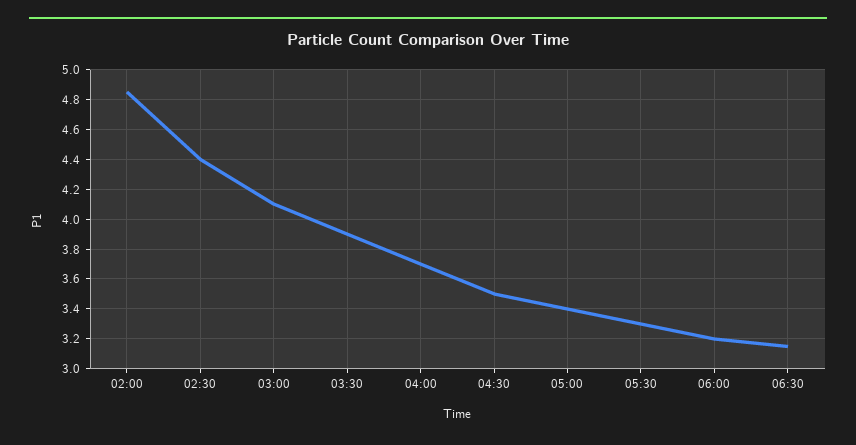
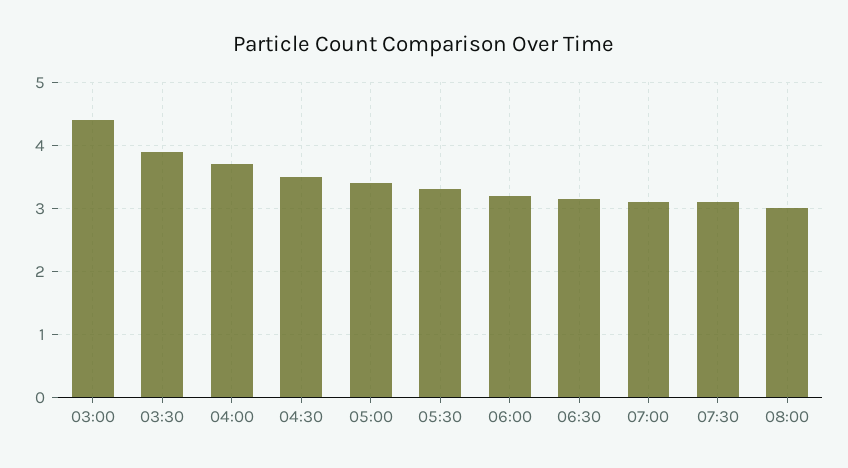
02:00: 4.85 -> none
02:30: 4.4 -> none
03:00: 4.1 -> 4.4
07:00: none -> 3.1
07:30: none -> 3.1
08:00: none -> 3

